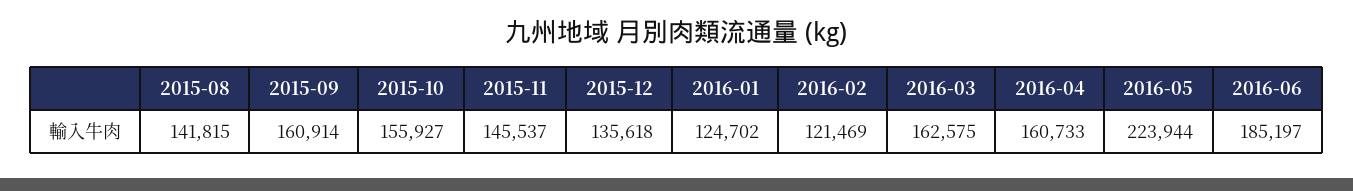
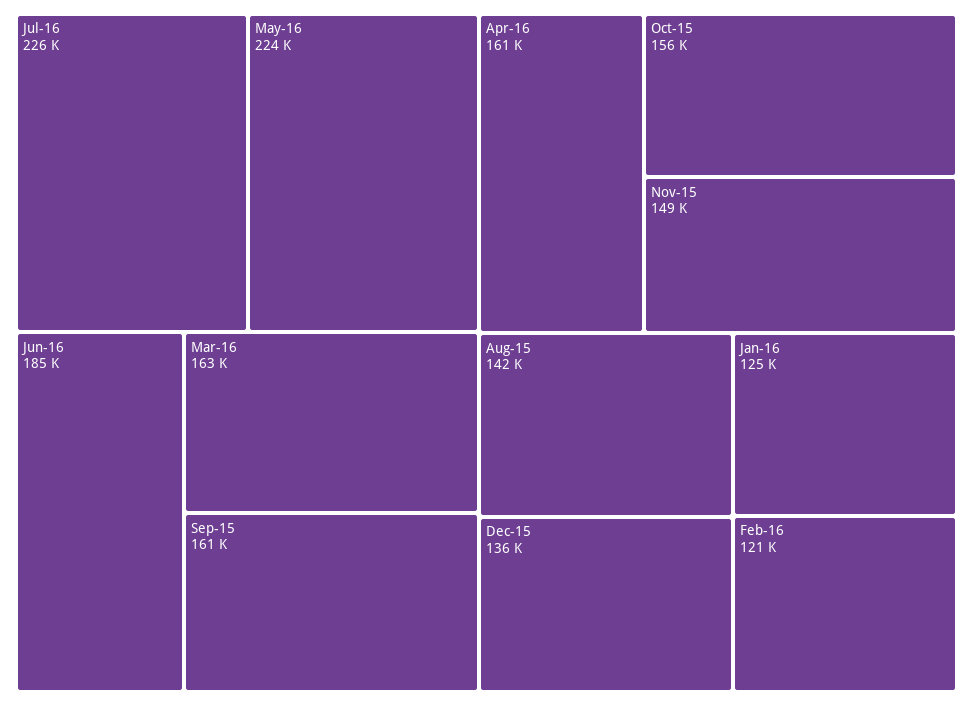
2015-11: 145537 -> 149000
Jul-16: none -> 226000

